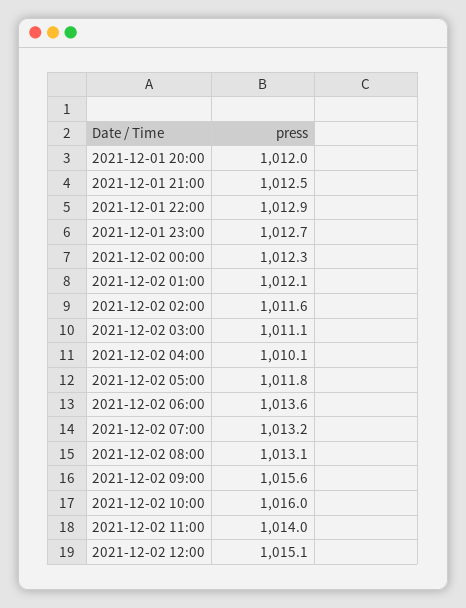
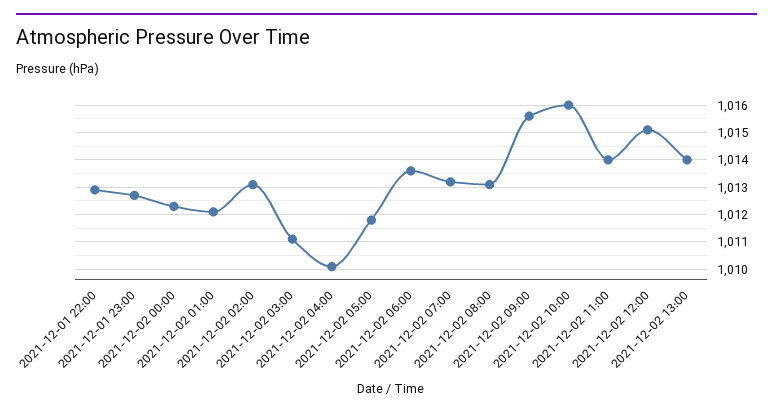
2021-12-01 20:00: 1012 -> none
2021-12-01 21:00: 1012.5 -> none
2021-12-02 02:00: 1011.6 -> 1013
2021-12-02 13:00: none -> 1014

